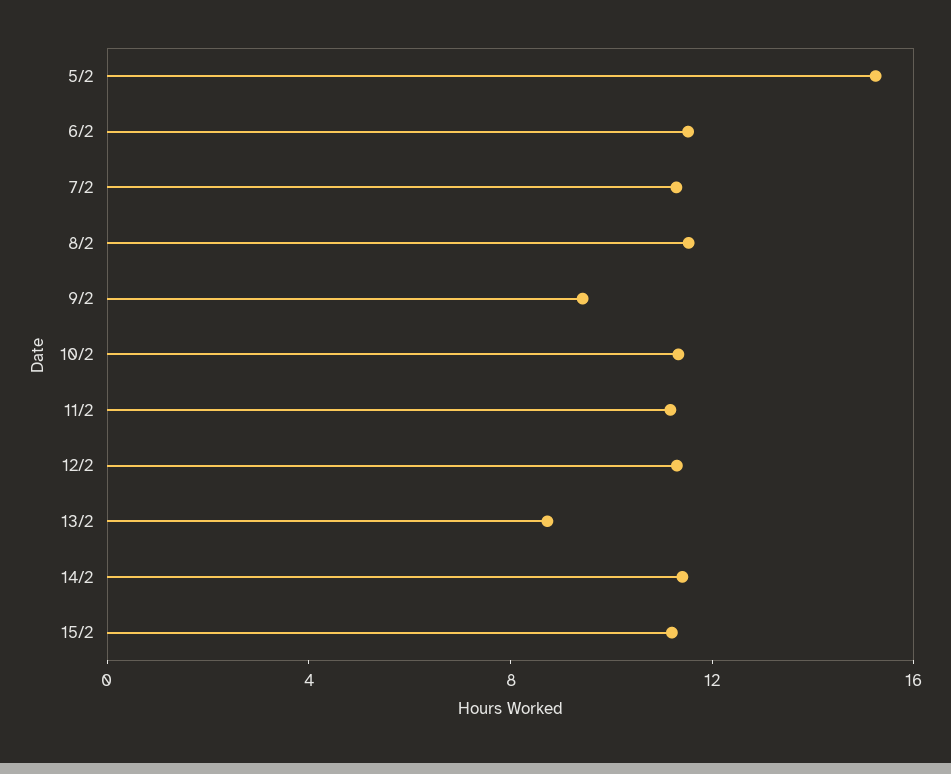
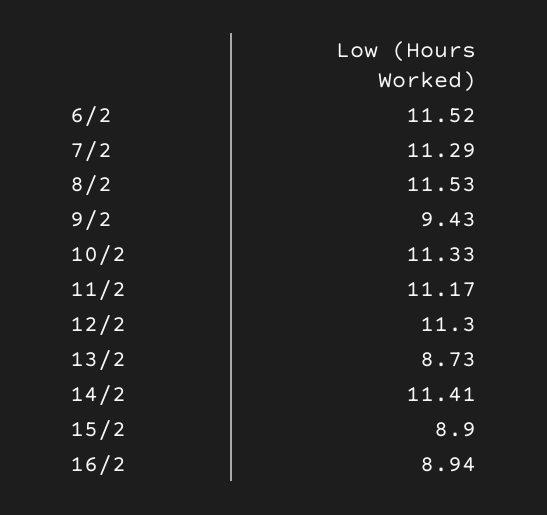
5/2: 15 -> none
15/2: 11 -> 8.9
16/2: none -> 8.94

